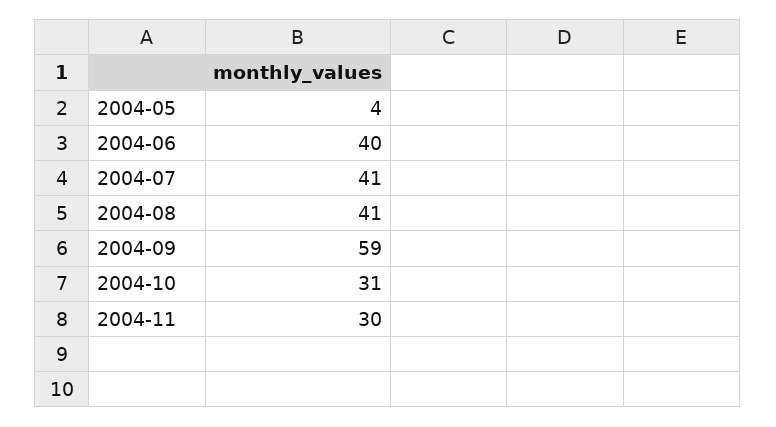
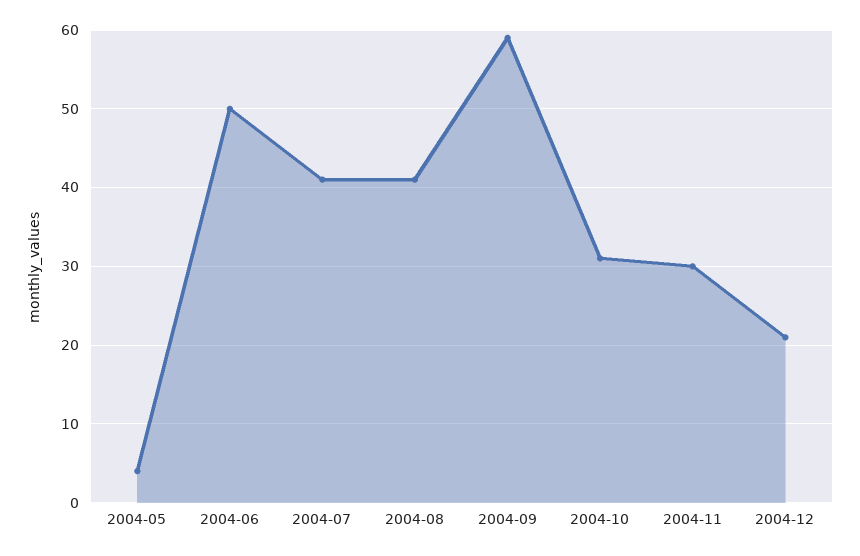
2004-06: 40 -> 50
2004-12: none -> 21

